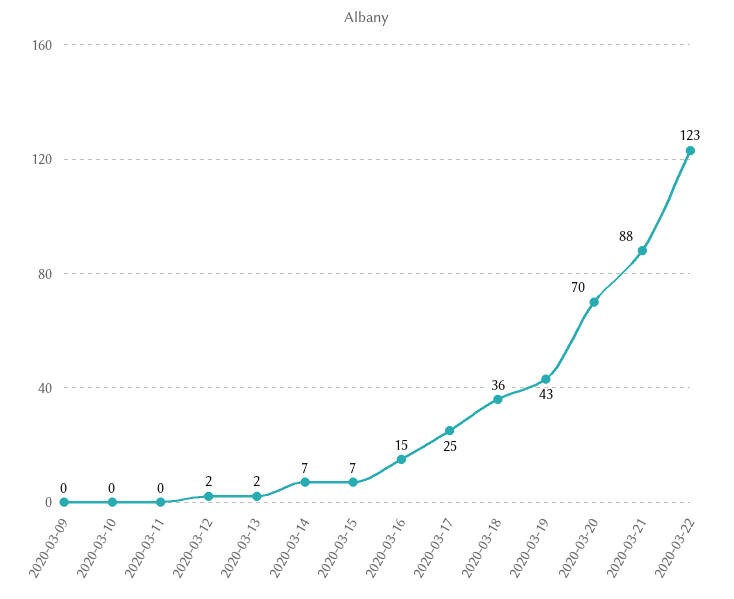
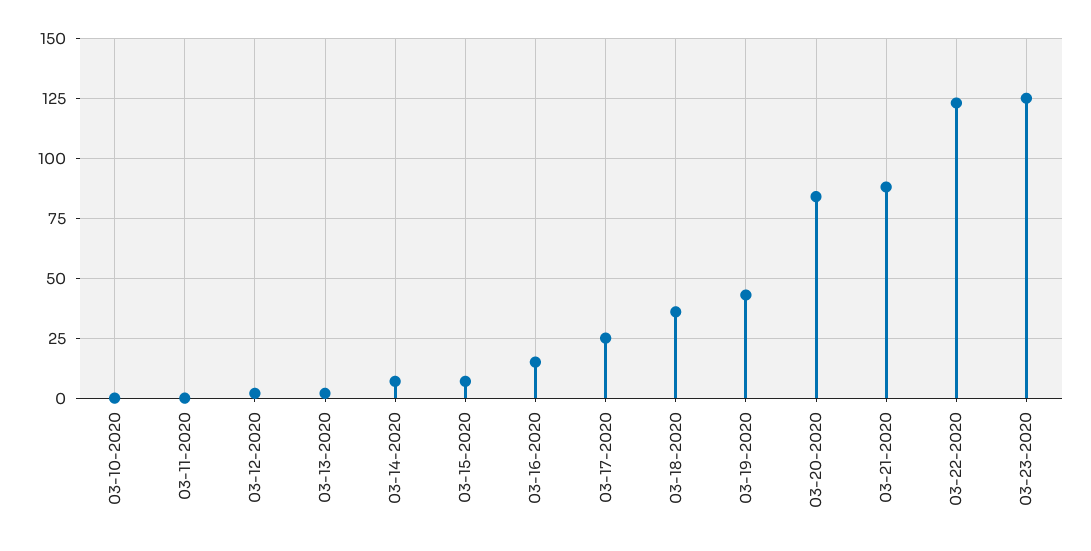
2020-03-09: 0 -> none
2020-03-20: 70 -> 85
03-23-2020: none -> 125

